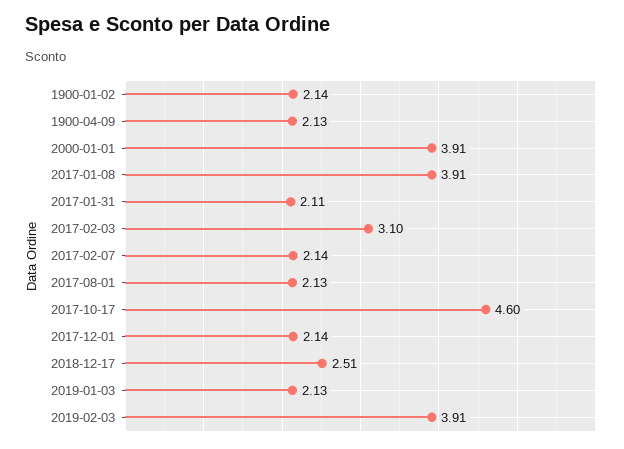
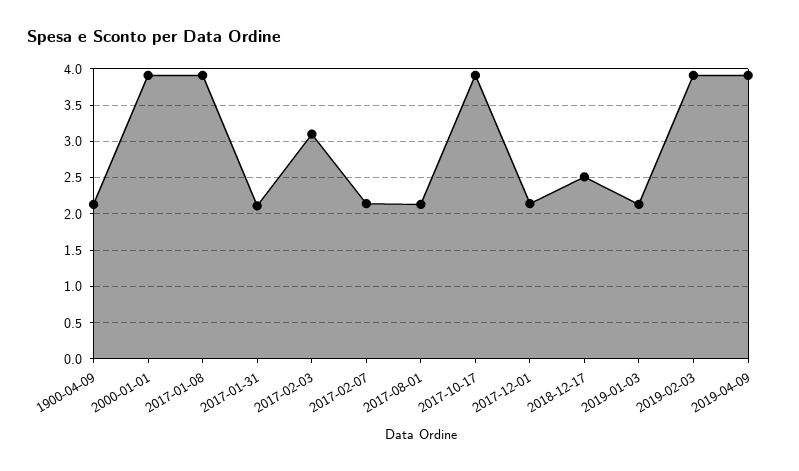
1900-01-02: 2.14 -> none
2017-10-17: 4.6 -> 3.9
2019-04-09: none -> 3.9

